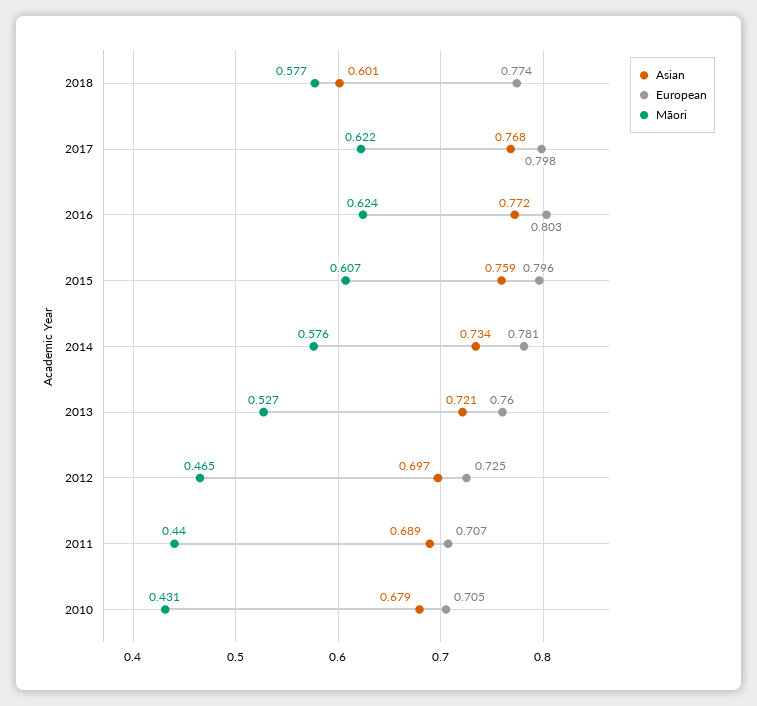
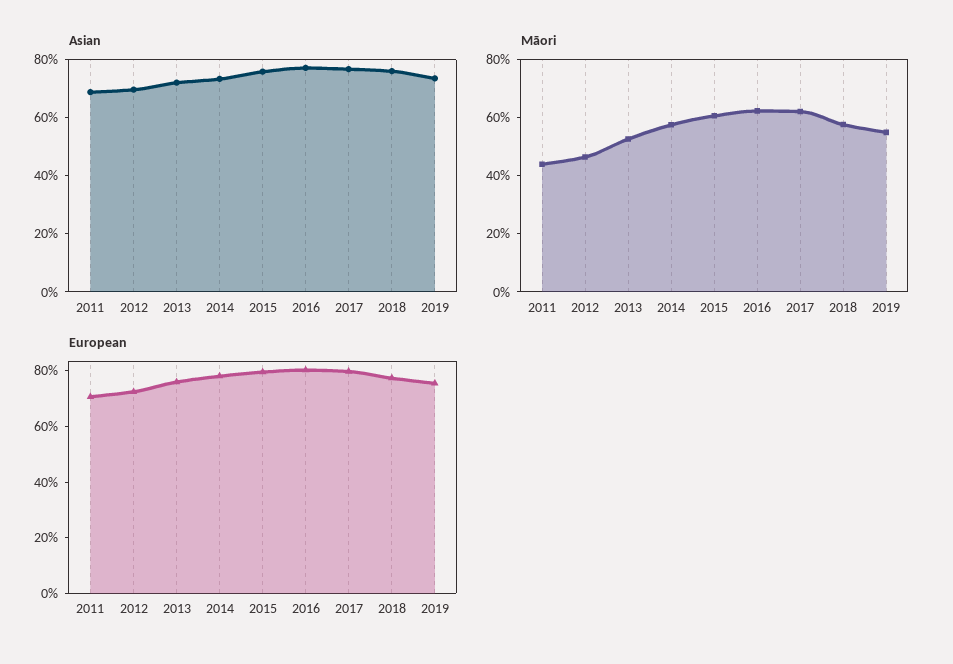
Asian, 2018: 0.601 -> 0.75
Asian, 2010: 0.679 -> none
European, 2010: 0.705 -> none
Māori, 2010: 0.431 -> none
Asian, 2019: none -> 0.75
Māori, 2019: none -> 0.55
European, 2019: none -> 0.75

